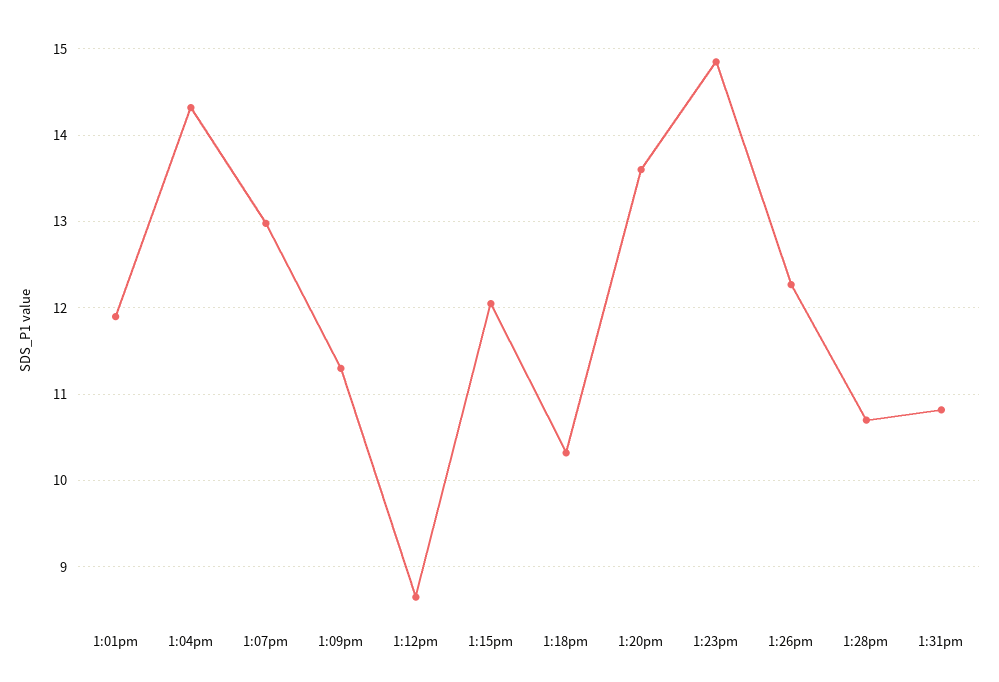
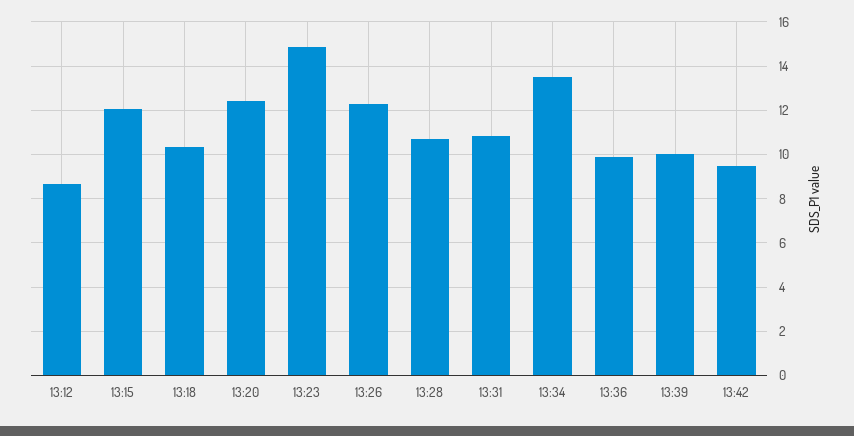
1:01pm: 11.9 -> none
1:04pm: 14.3 -> none
1:07pm: 13 -> none
1:09pm: 11.3 -> none
1:20pm: 13.6 -> 12.5
13:34: none -> 13.5
13:36: none -> 10
13:39: none -> 10
13:42: none -> 9.5

